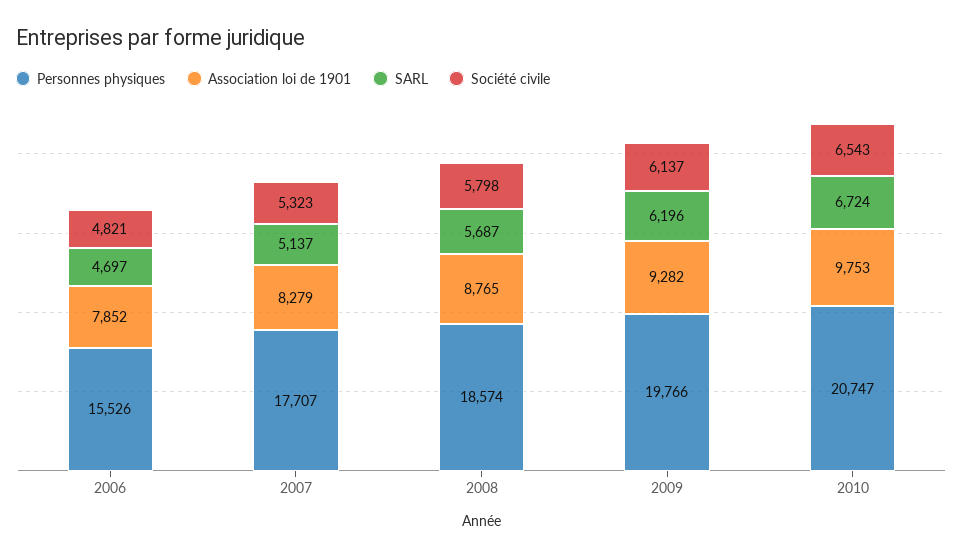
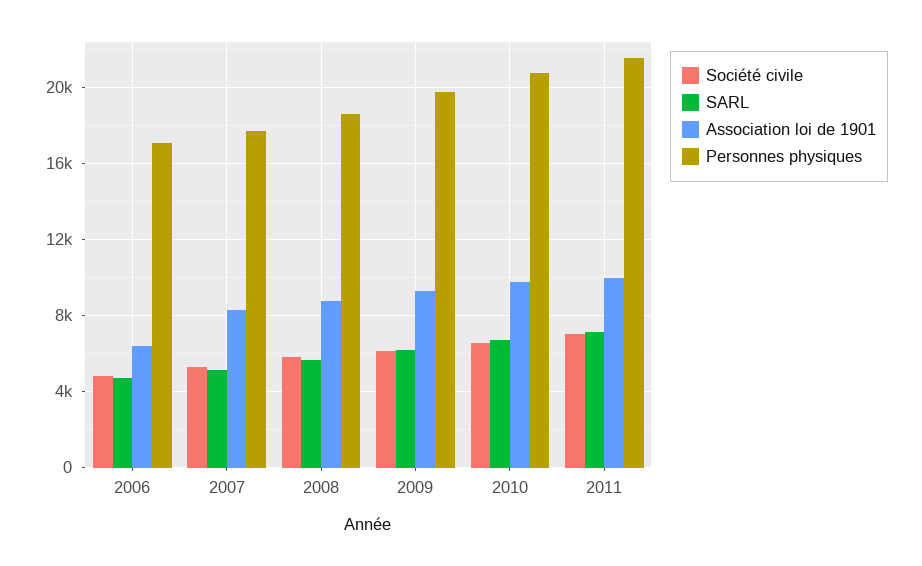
Personnes physiques, 2006: 15526 -> 17000
Association loi de 1901, 2006: 7852 -> 6500
Société civile, 2011: none -> 7000
SARL, 2011: none -> 7000
Association loi de 1901, 2011: none -> 10000
Personnes physiques, 2011: none -> 21500

